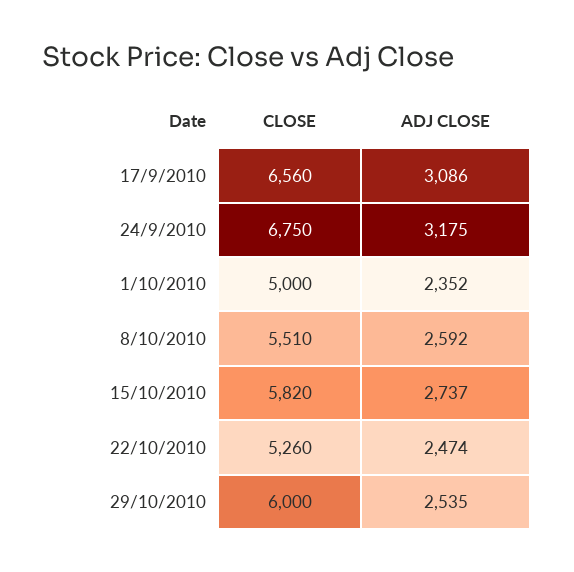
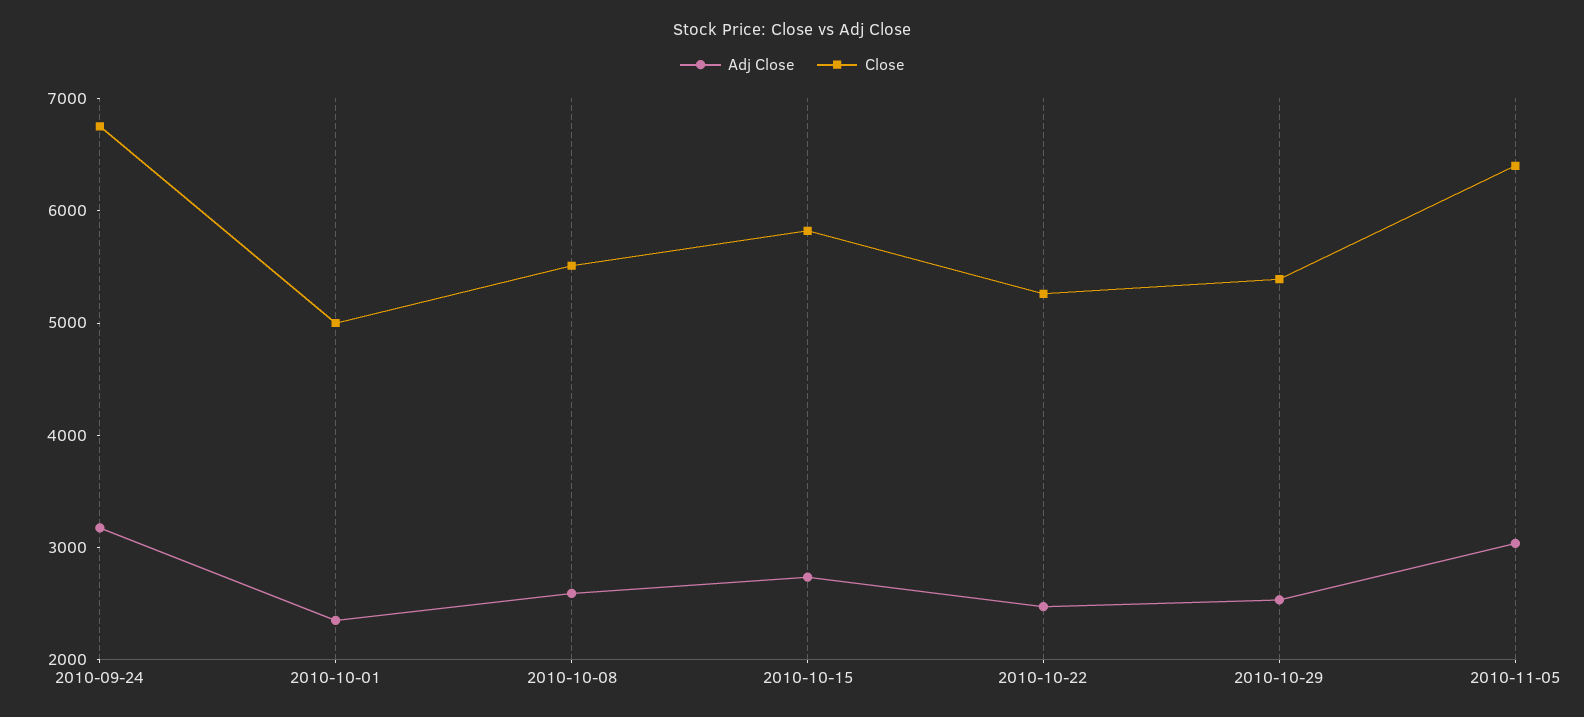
CLOSE, 17/9/2010: 6560 -> none
ADJ CLOSE, 17/9/2010: 3086 -> none
CLOSE, 29/10/2010: 6000 -> 5400
ADJ CLOSE, 2010-11-05: none -> 3000
CLOSE, 2010-11-05: none -> 6400

